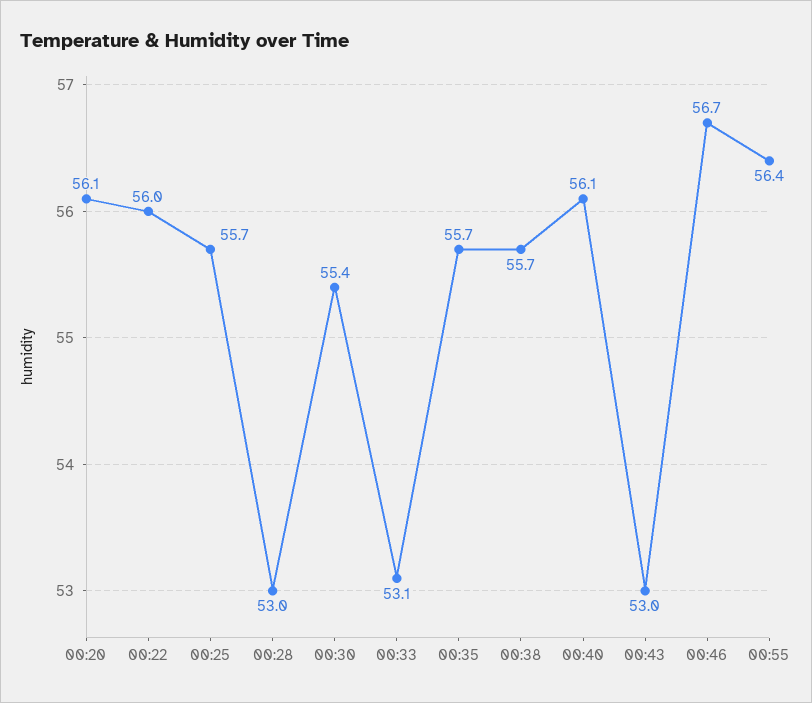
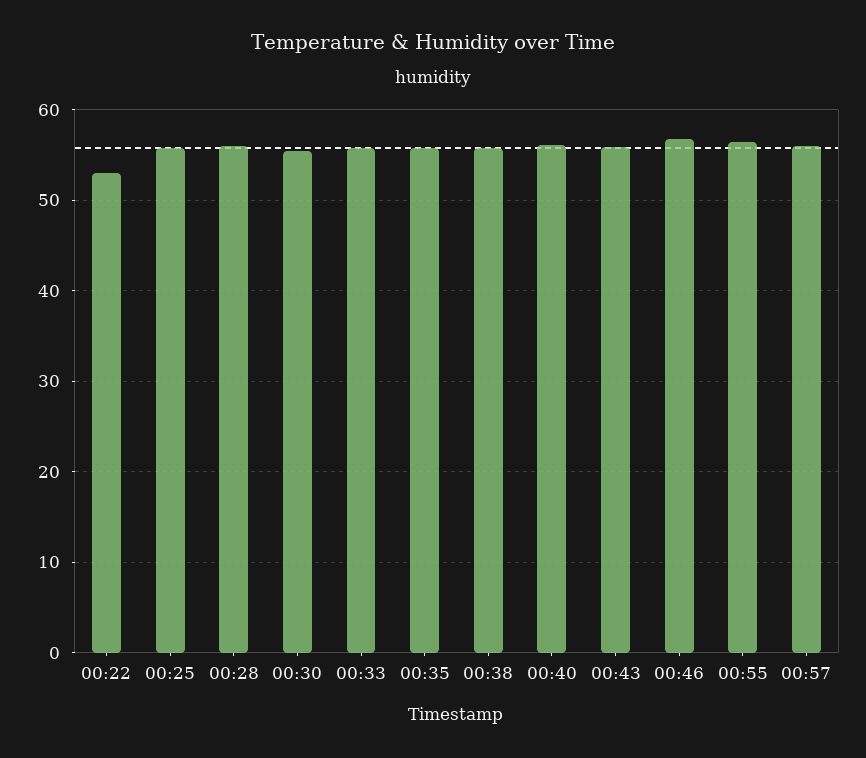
00:20: 56.1 -> none
00:22: 56 -> 53
00:28: 53 -> 56
00:33: 53.1 -> 56
00:43: 53 -> 56
00:57: none -> 56

